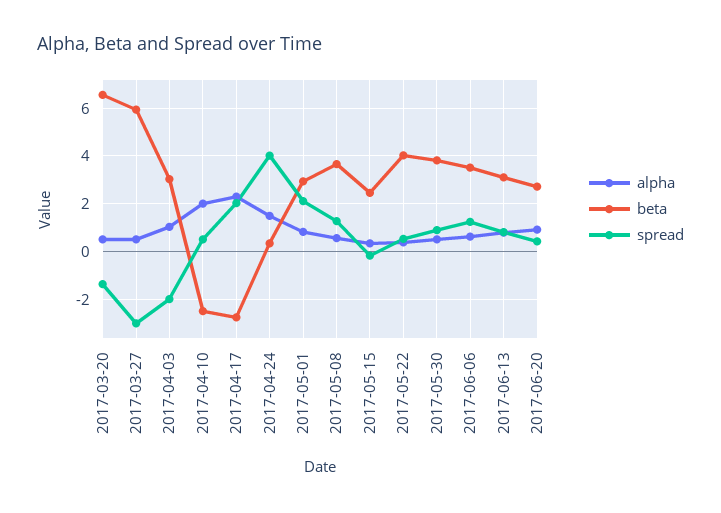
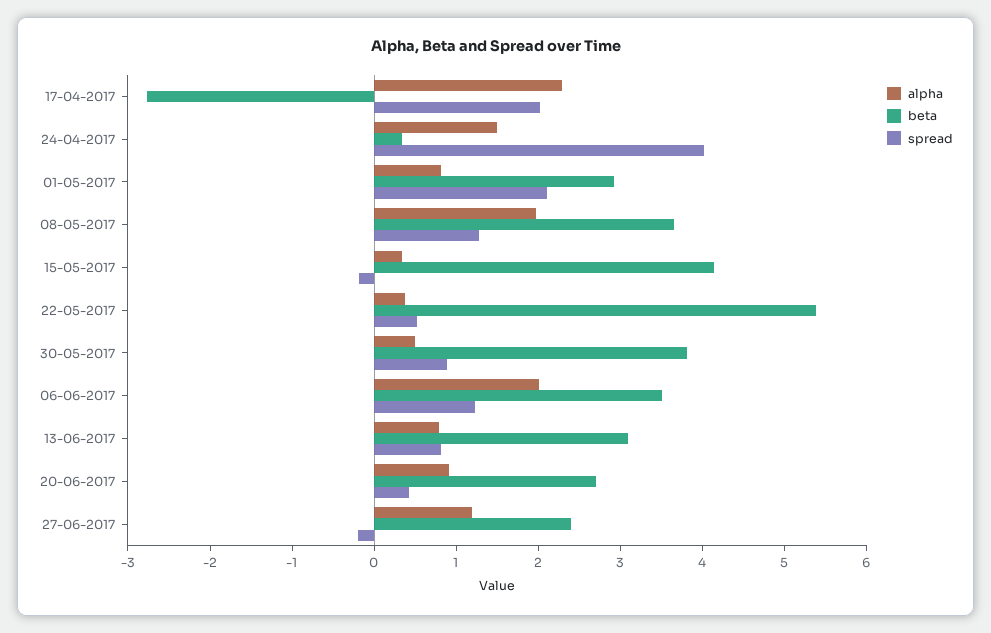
alpha, 2017-03-20: 0.5 -> none
beta, 2017-03-20: 6.5 -> none
spread, 2017-03-20: -1.5 -> none
alpha, 2017-03-27: 0.5 -> none
beta, 2017-03-27: 6 -> none
spread, 2017-03-27: -3 -> none
alpha, 2017-04-03: 1 -> none
beta, 2017-04-03: 3 -> none
spread, 2017-04-03: -2 -> none
alpha, 2017-04-10: 2 -> none
beta, 2017-04-10: -2.5 -> none
spread, 2017-04-10: 0.5 -> none
alpha, 2017-05-08: 0.5 -> 2
beta, 2017-05-15: 2.5 -> 4.2
beta, 2017-05-22: 4 -> 5.4
alpha, 2017-06-06: 0.5 -> 2
alpha, 27-06-2017: none -> 1.2
beta, 27-06-2017: none -> 2.4
spread, 27-06-2017: none -> -0.2

